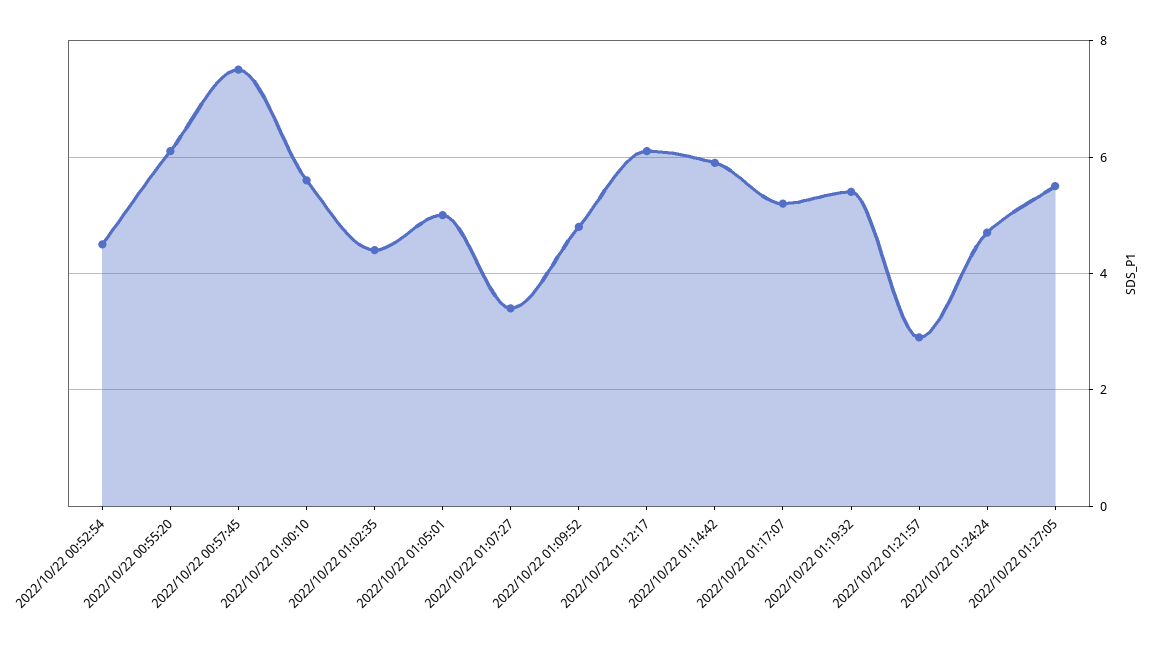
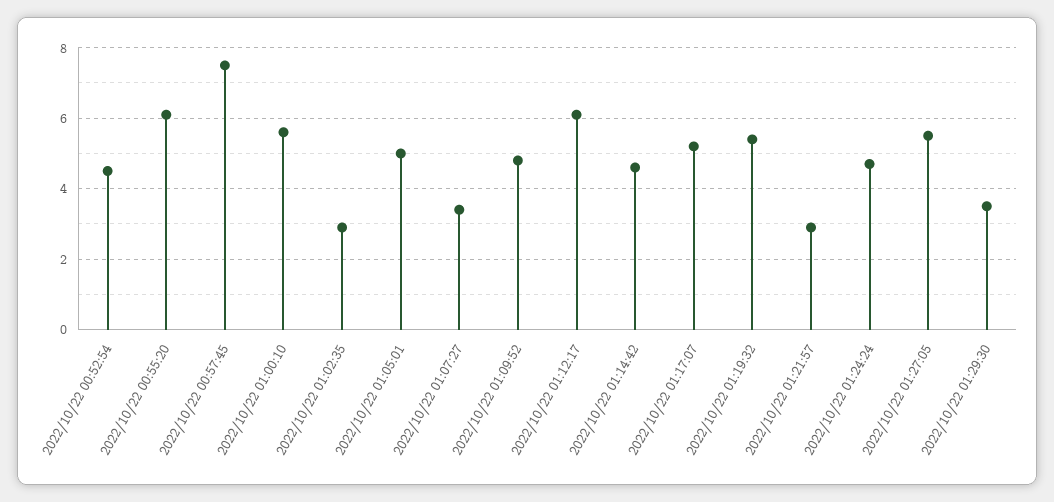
2022/10/22 01:02:35: 4.5 -> 3
2022/10/22 01:14:42: 6 -> 4.5
2022/10/22 01:29:30: none -> 3.5

